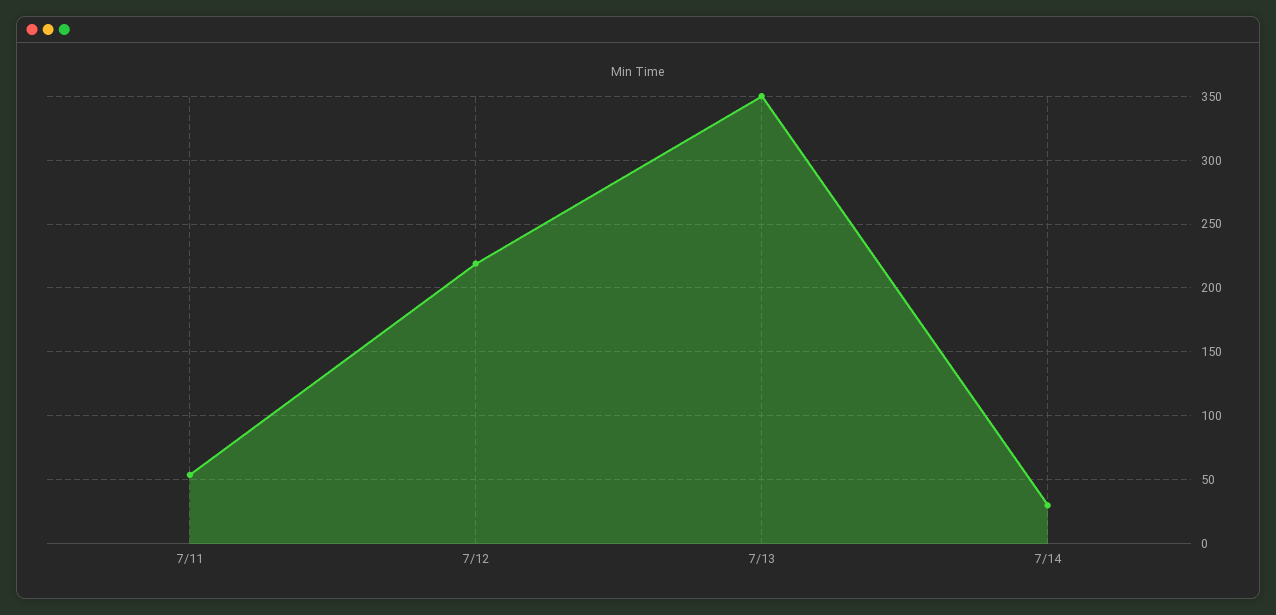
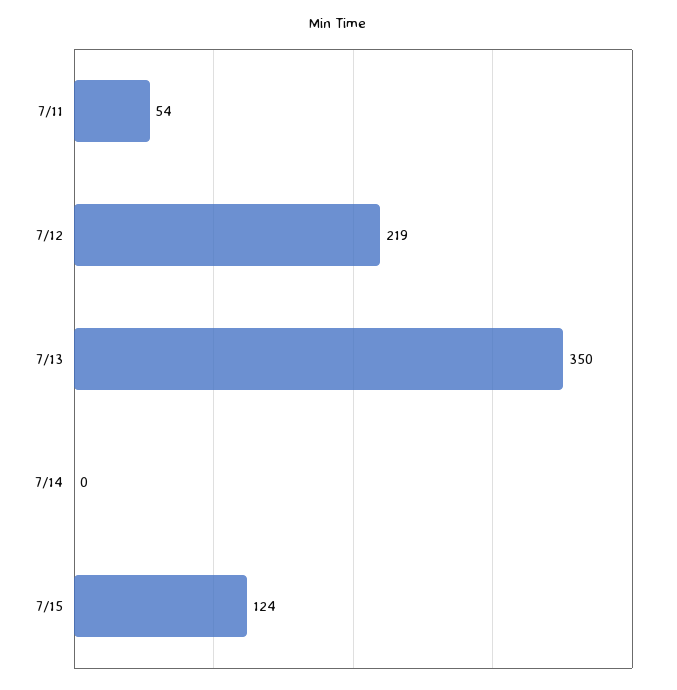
7/14: 30 -> 0
7/15: none -> 124

